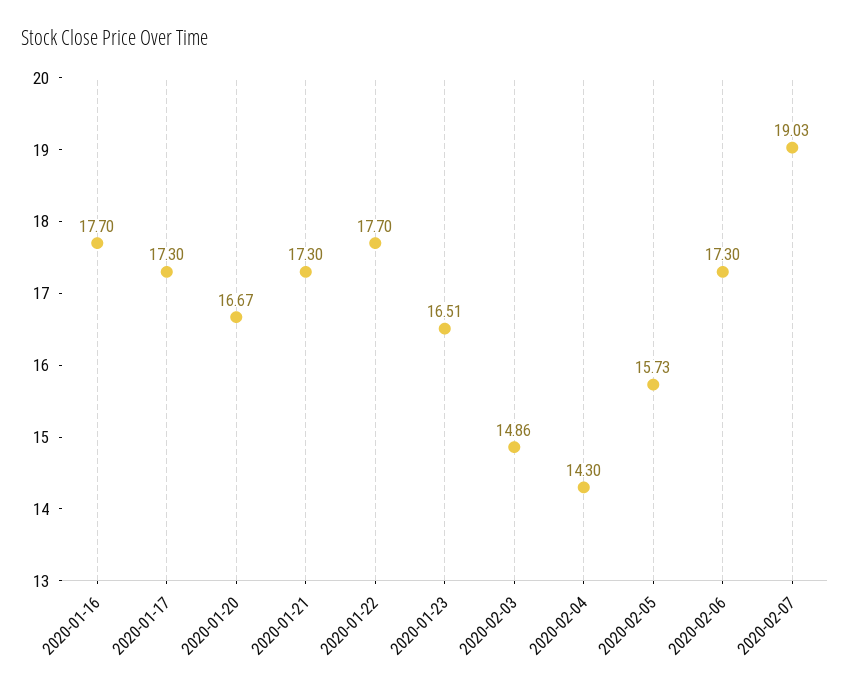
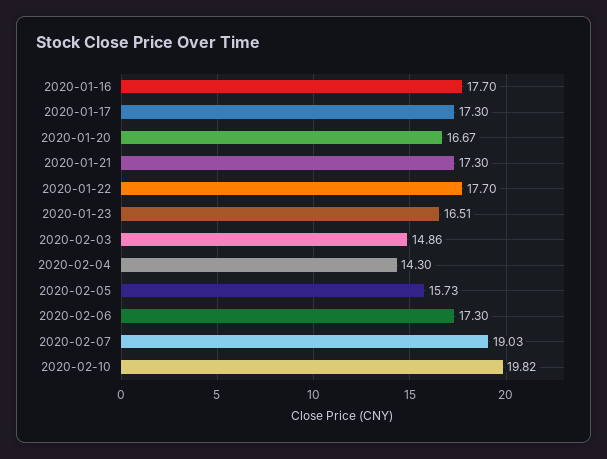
2020-02-10: none -> 19.82

